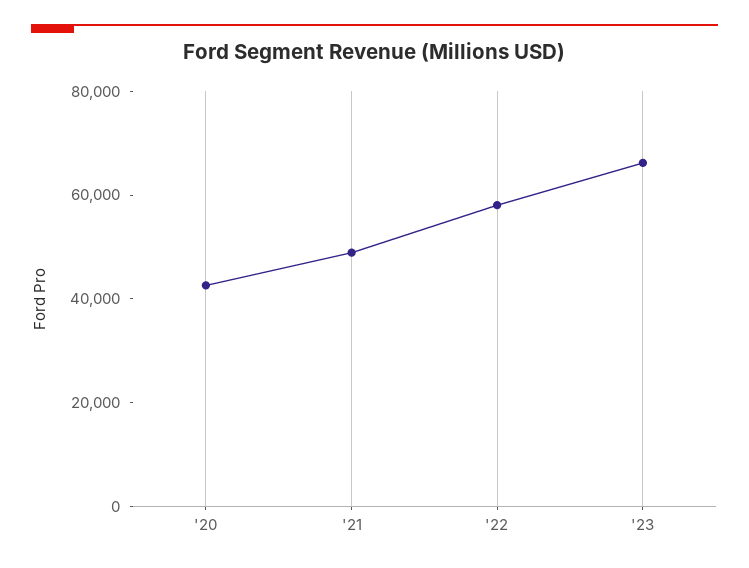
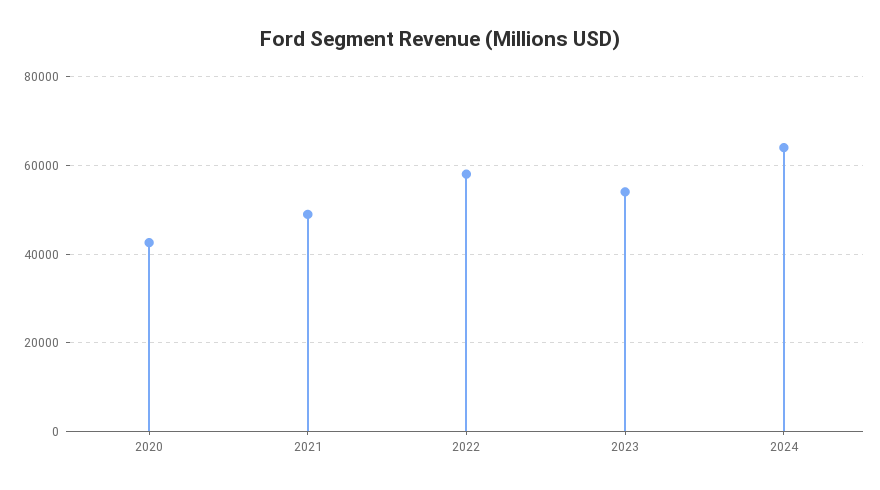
'23: 65000 -> 54000
2024: none -> 64000

